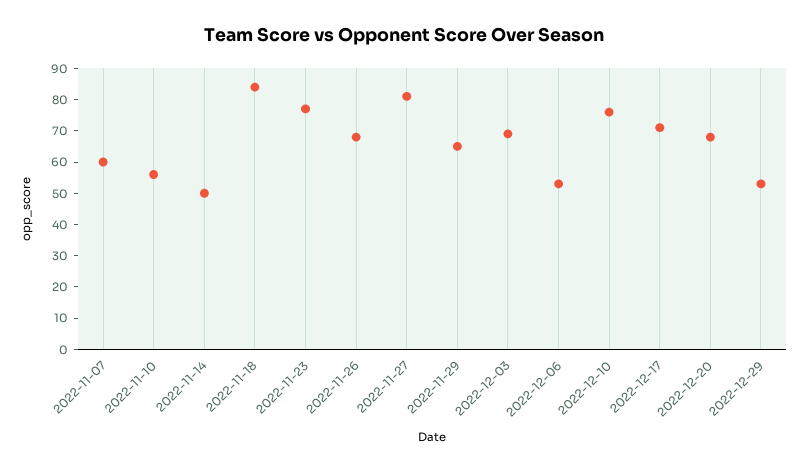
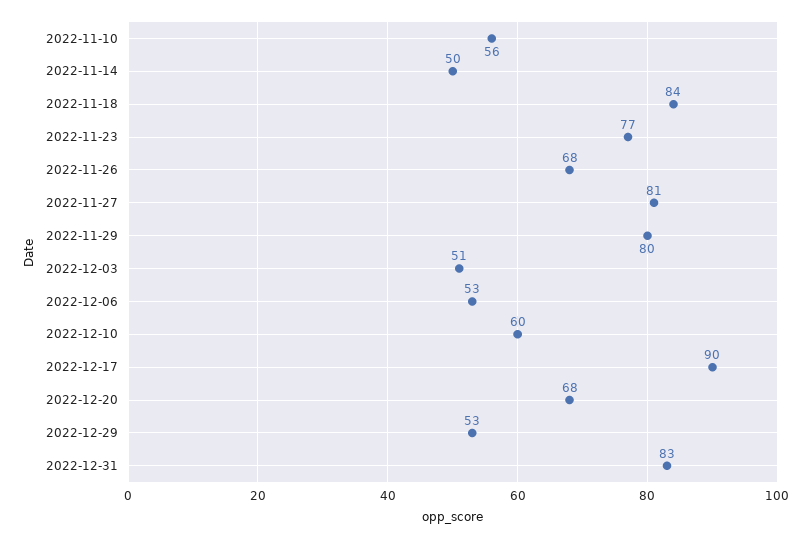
2022-11-07: 60 -> none
2022-11-29: 65 -> 80
2022-12-03: 70 -> 51
2022-12-10: 75 -> 60
2022-12-17: 70 -> 90
2022-12-31: none -> 83

